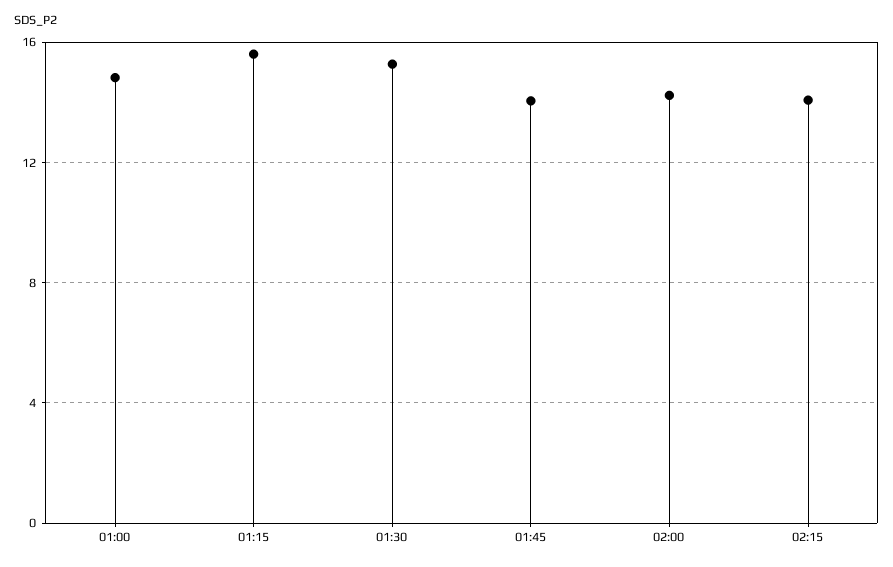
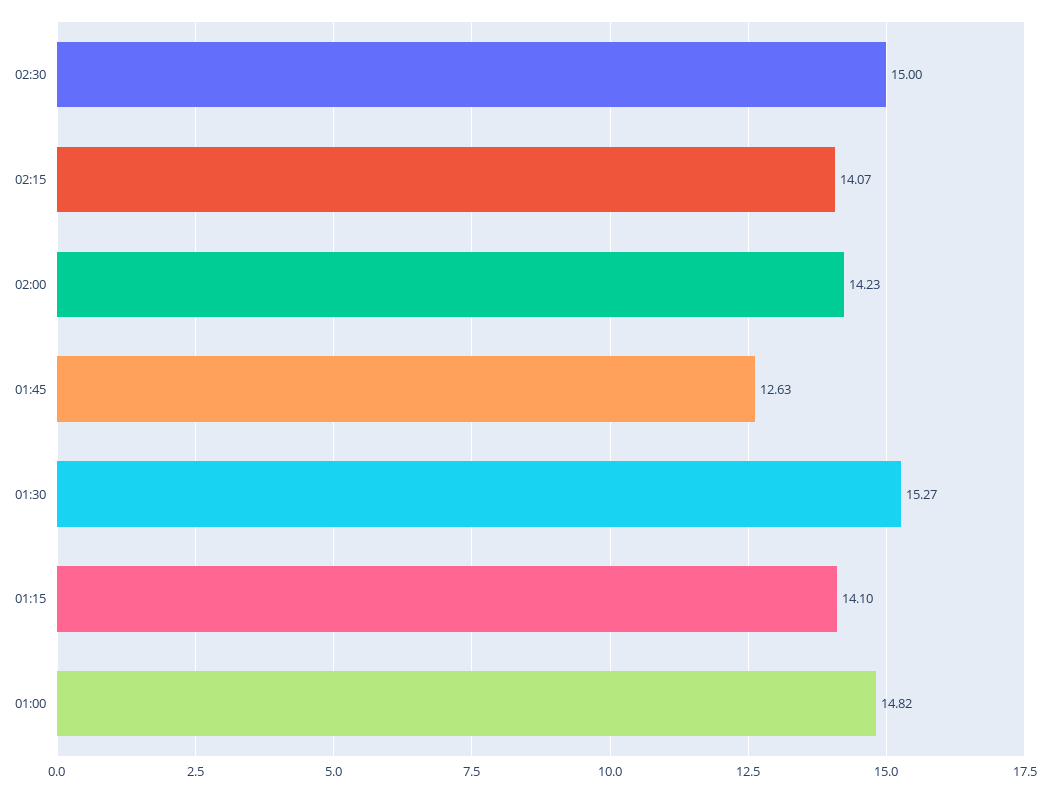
01:15: 15.5 -> 14.1
01:45: 14 -> 12.63
02:30: none -> 15

